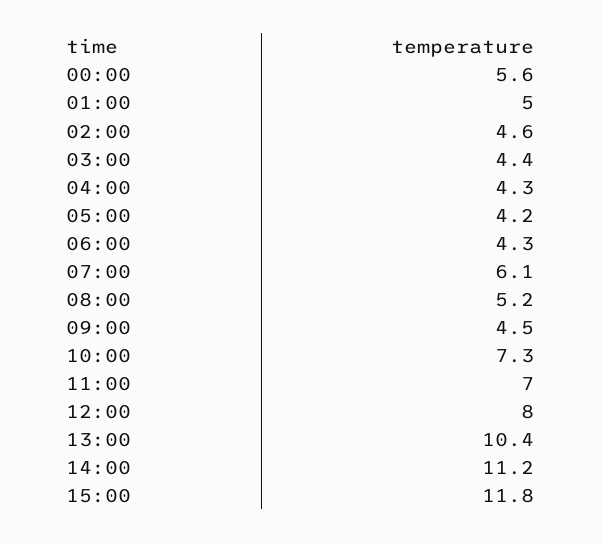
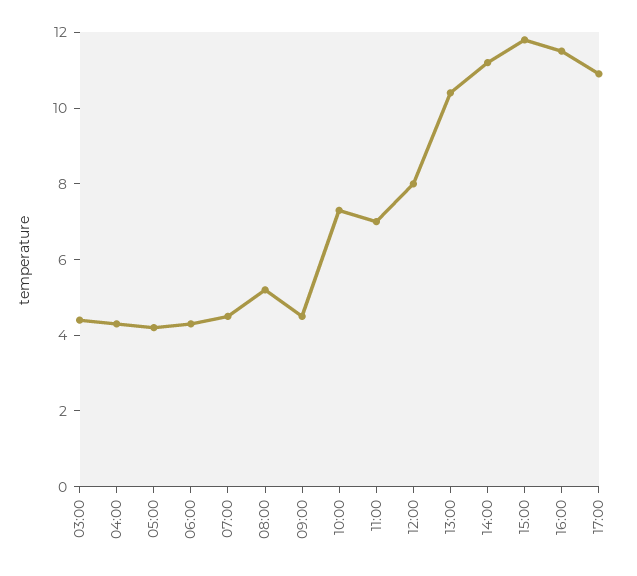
00:00: 5.6 -> none
01:00: 5 -> none
02:00: 4.6 -> none
07:00: 6.1 -> 4.5
16:00: none -> 11.5
17:00: none -> 11

